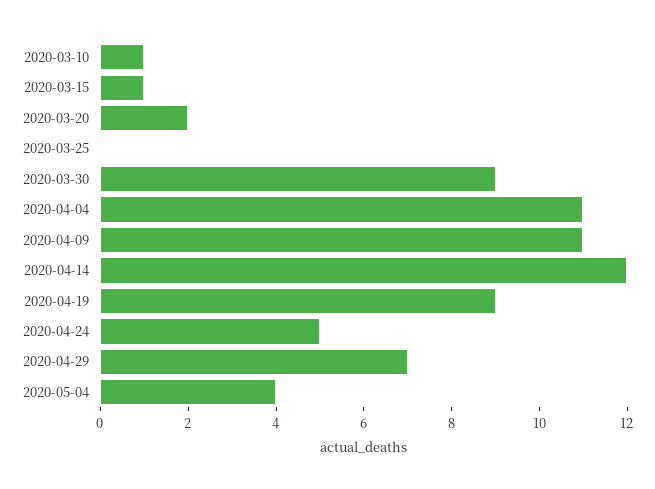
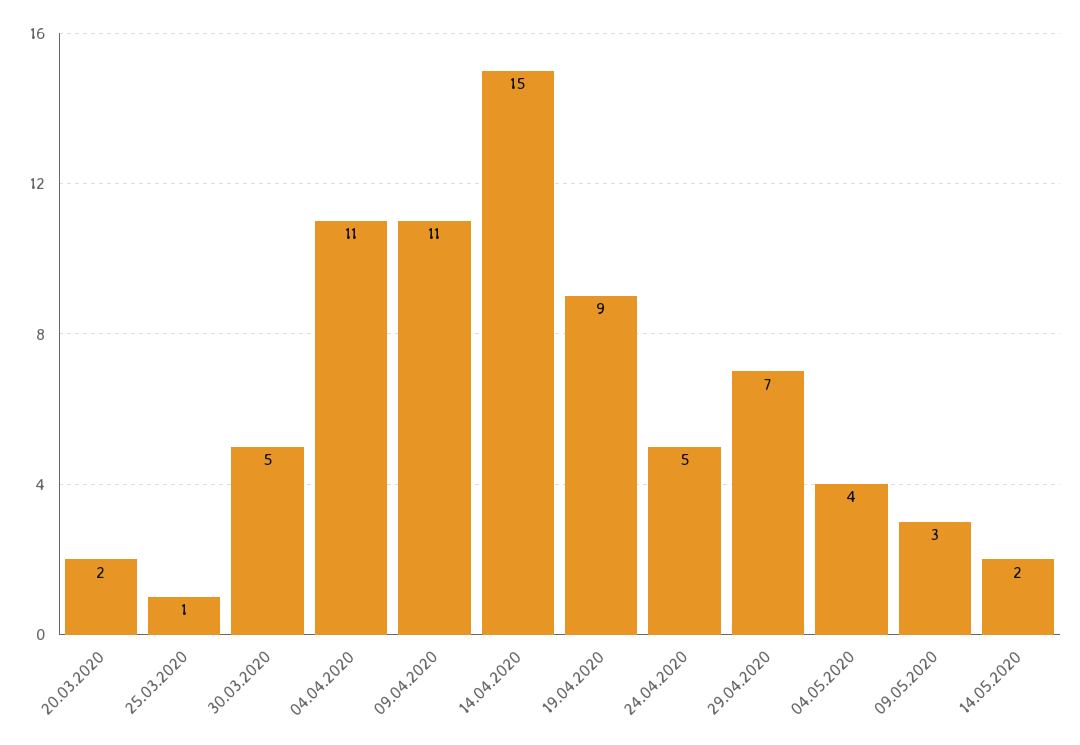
2020-03-10: 1 -> none
2020-03-15: 1 -> none
2020-03-25: 0 -> 1
2020-03-30: 9 -> 5
2020-04-14: 12 -> 15
09.05.2020: none -> 3
14.05.2020: none -> 2

